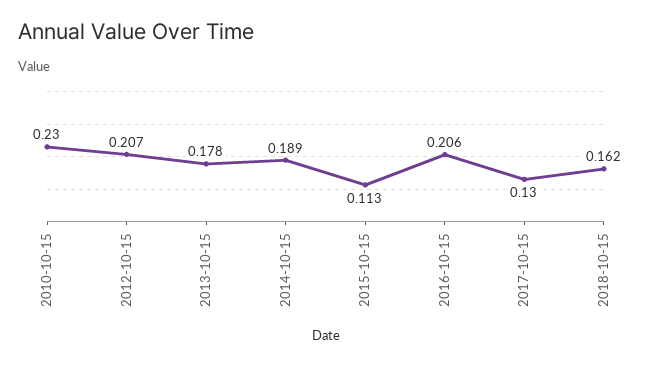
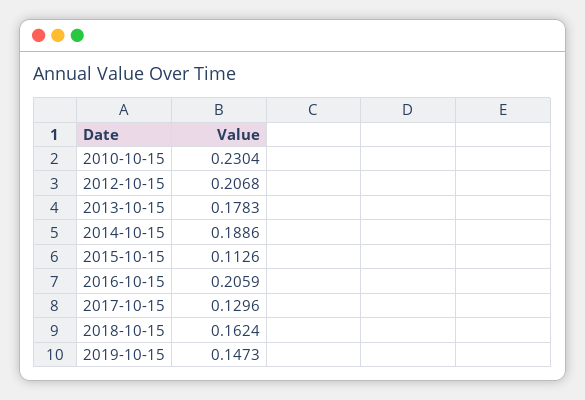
2019-10-15: none -> 0.1473

